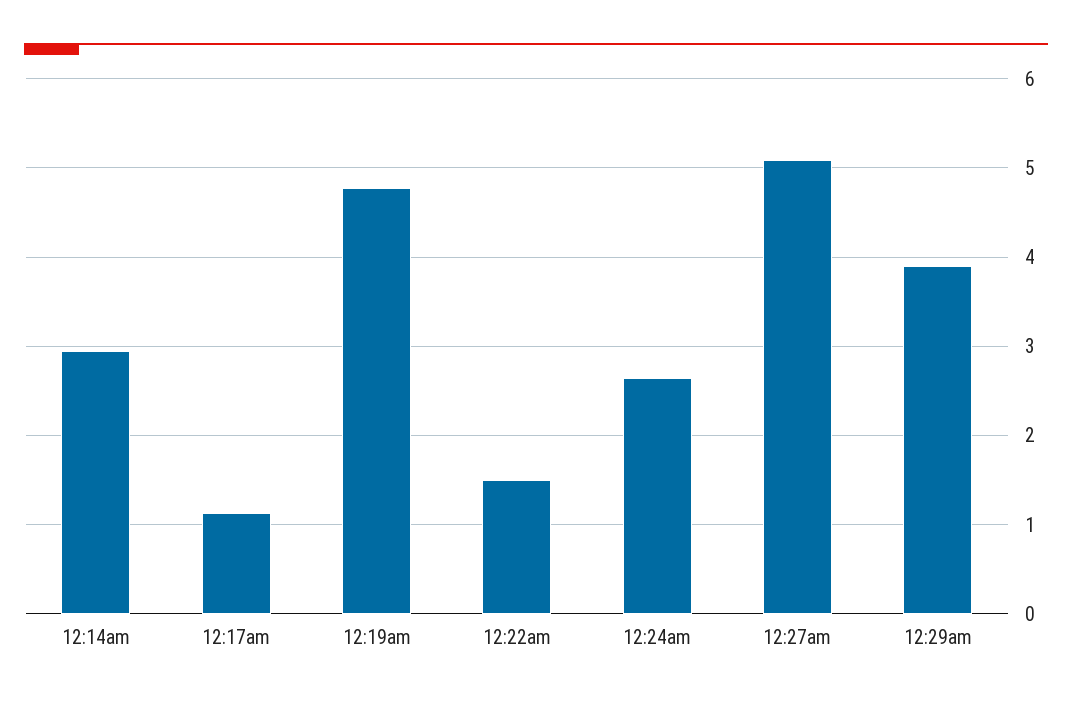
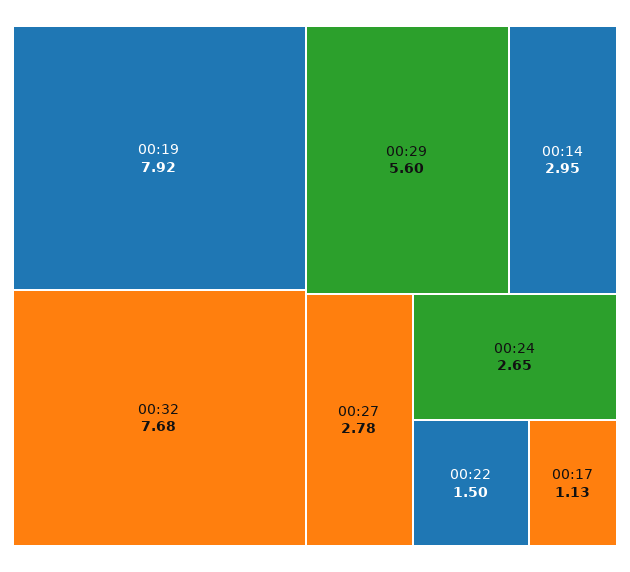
12:19am: 4.8 -> 7.92
12:27am: 5.1 -> 2.78
12:29am: 3.9 -> 5.6
00:32: none -> 7.68

